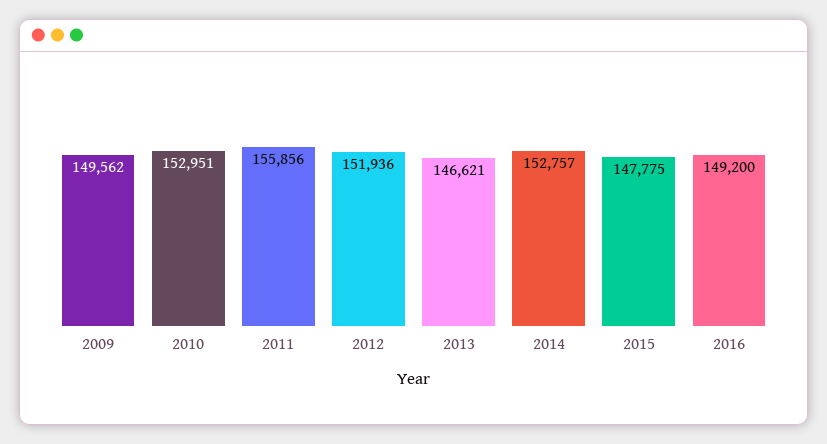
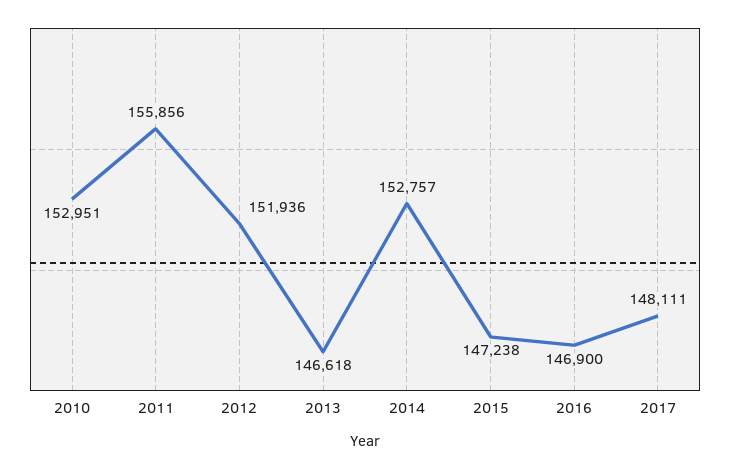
2009: 149562 -> none
2013: 146621 -> 146618
2015: 147775 -> 147238
2016: 149200 -> 146900
2017: none -> 148111

